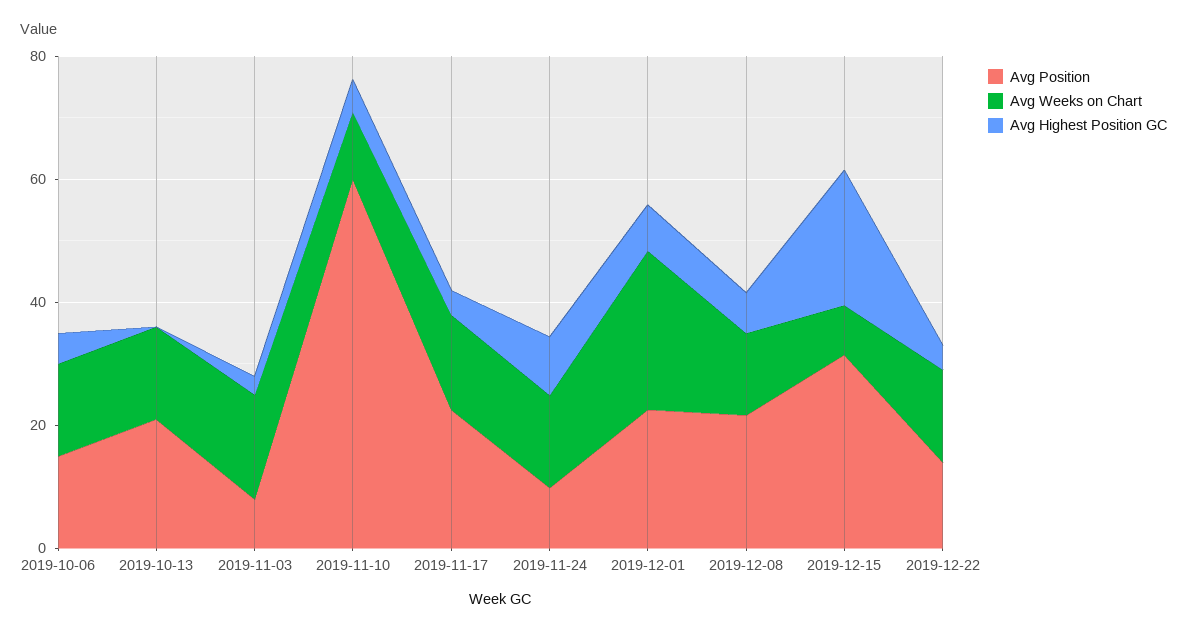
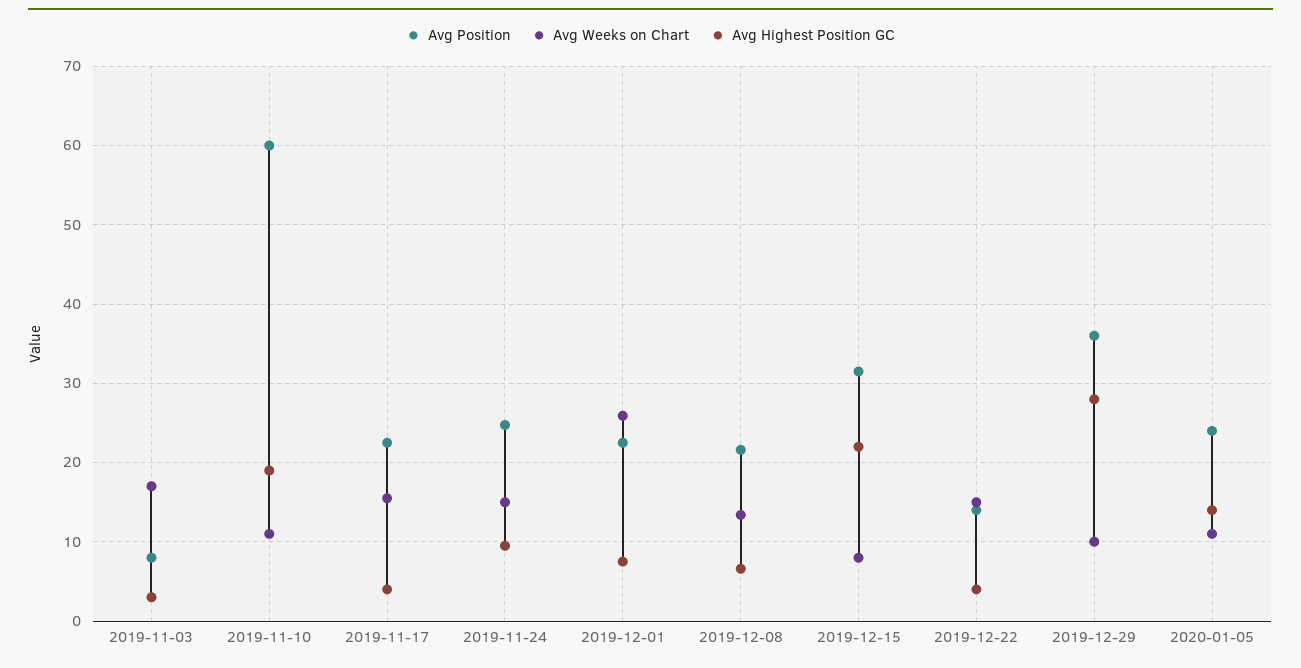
Avg Position, 2019-10-06: 15 -> none
Avg Weeks on Chart, 2019-10-06: 15 -> none
Avg Highest Position GC, 2019-10-06: 5 -> none
Avg Position, 2019-10-13: 20 -> none
Avg Weeks on Chart, 2019-10-13: 15 -> none
Avg Highest Position GC, 2019-10-13: 0 -> none
Avg Highest Position GC, 2019-11-10: 5 -> 19
Avg Position, 2019-11-24: 10 -> 25
Avg Position, 2019-12-29: none -> 36
Avg Weeks on Chart, 2019-12-29: none -> 10
Avg Highest Position GC, 2019-12-29: none -> 28
Avg Position, 2020-01-05: none -> 24
Avg Weeks on Chart, 2020-01-05: none -> 11
Avg Highest Position GC, 2020-01-05: none -> 14

